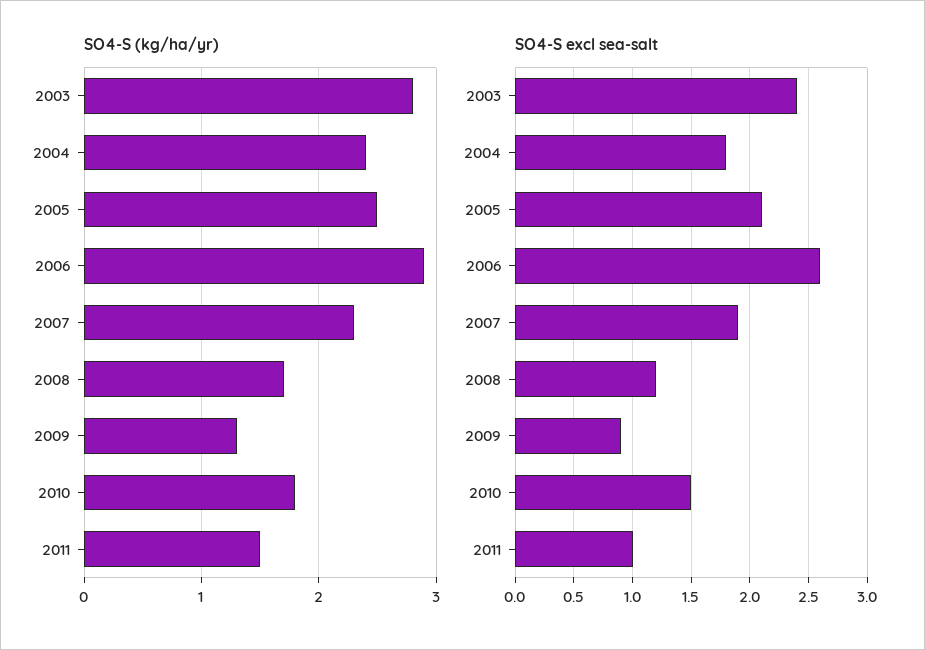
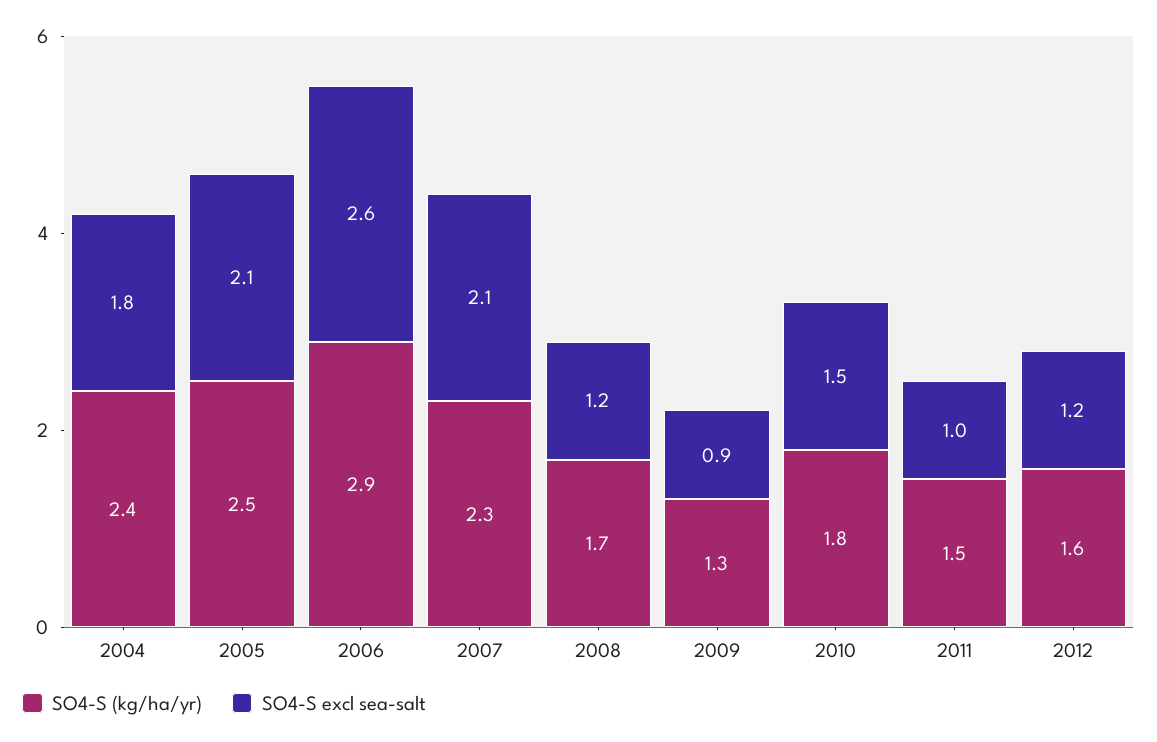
SO4-S (kg/ha/yr), 2003: 2.8 -> none
SO4-S excl sea-salt, 2003: 2.4 -> none
SO4-S excl sea-salt, 2007: 1.9 -> 2.1
SO4-S (kg/ha/yr), 2012: none -> 1.6
SO4-S excl sea-salt, 2012: none -> 1.2

